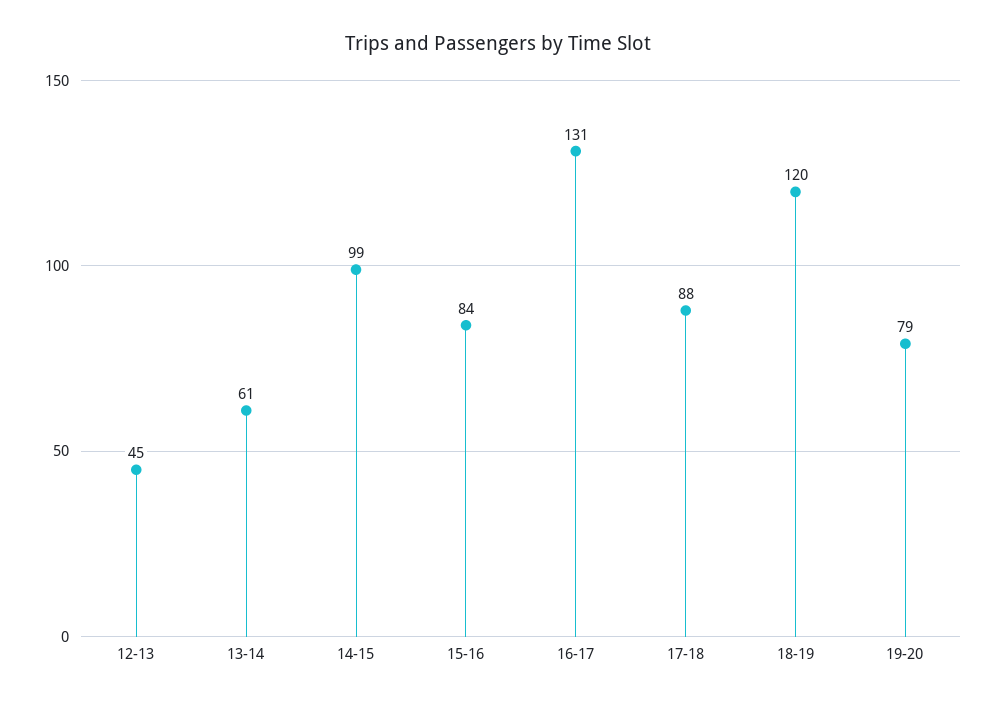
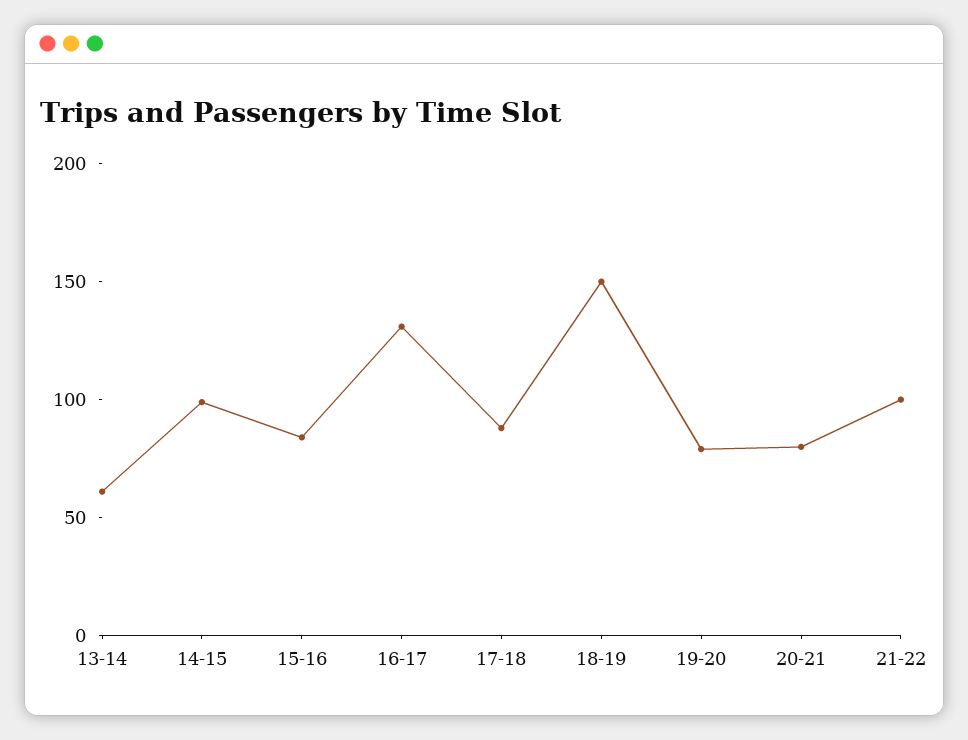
12-13: 45 -> none
18-19: 120 -> 150
20-21: none -> 80
21-22: none -> 100

